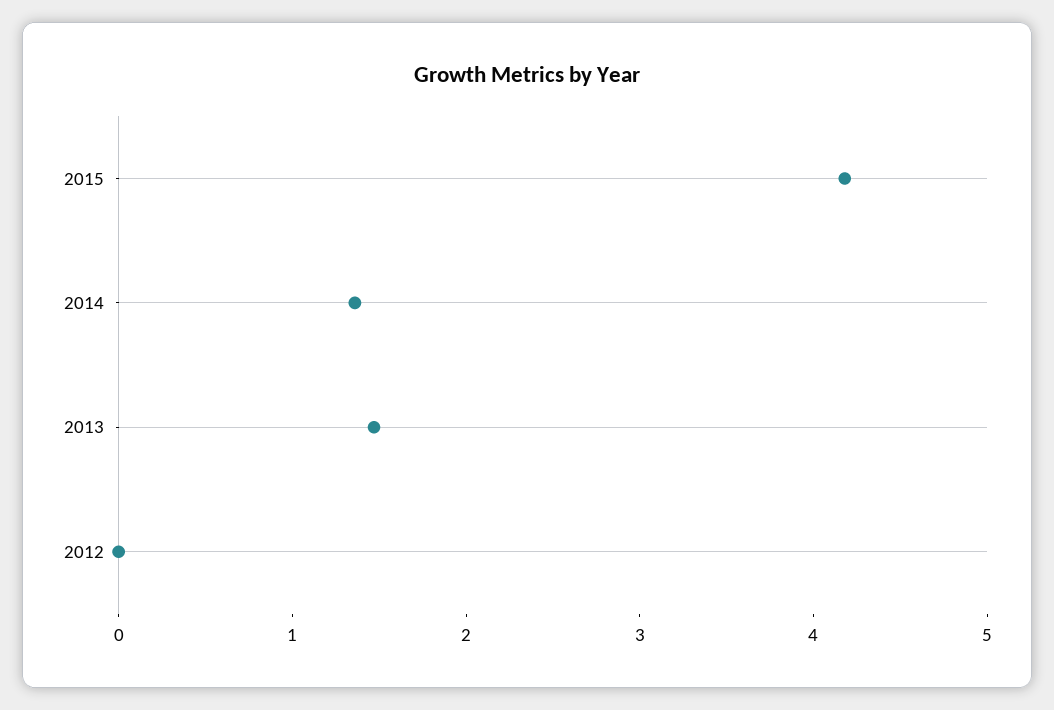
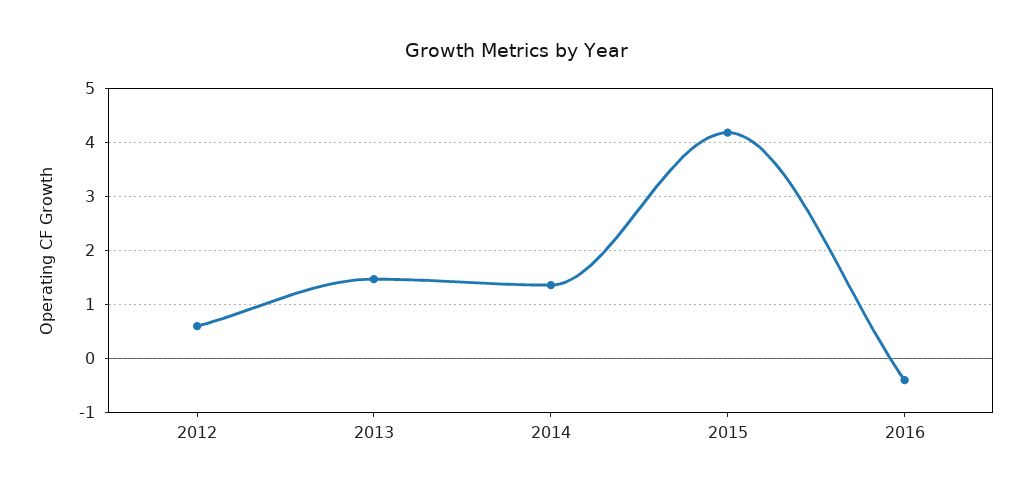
2012: 0 -> 0.6
2016: none -> -0.4

